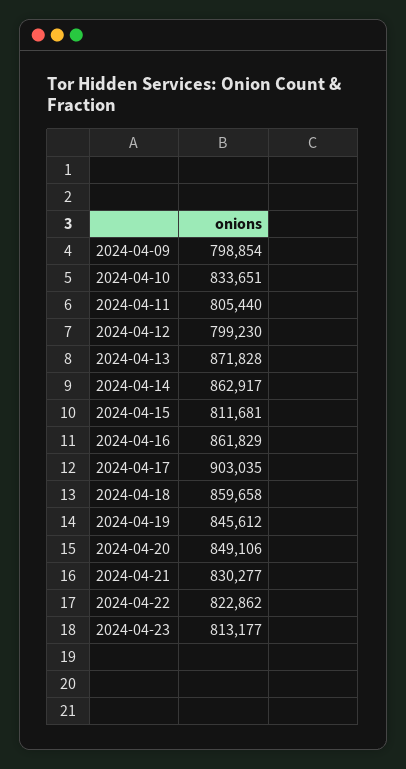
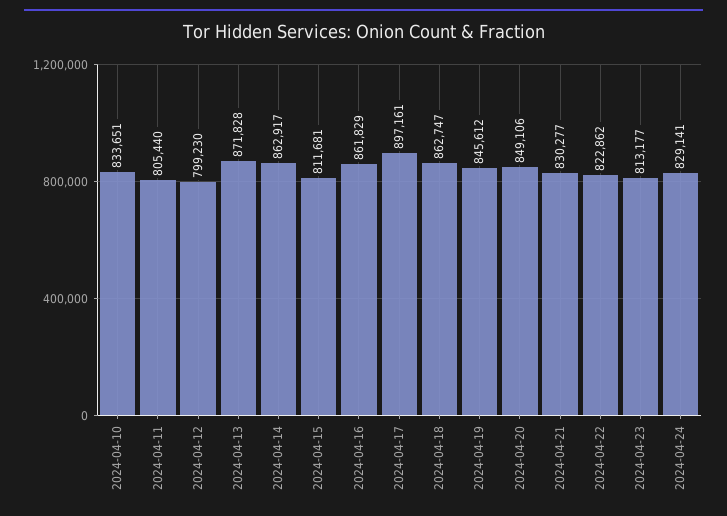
2024-04-09: 798854 -> none
2024-04-17: 903035 -> 897161
2024-04-18: 859658 -> 862747
2024-04-24: none -> 829141

